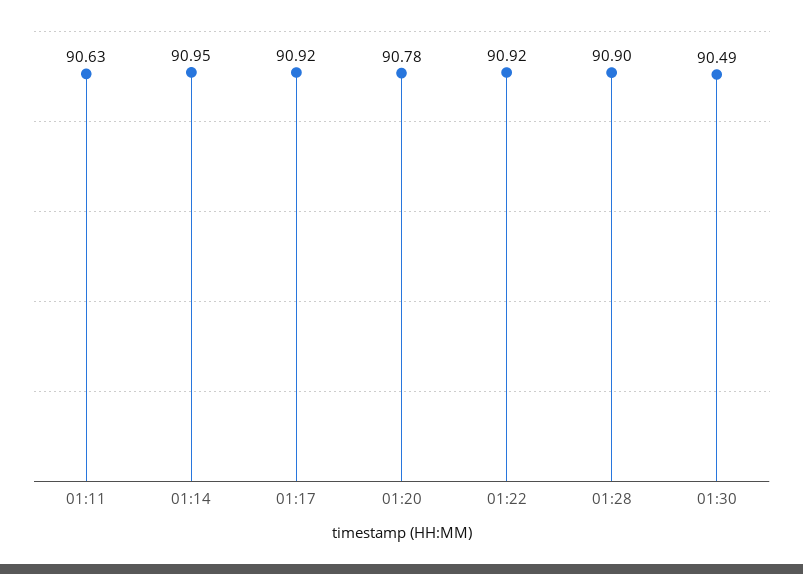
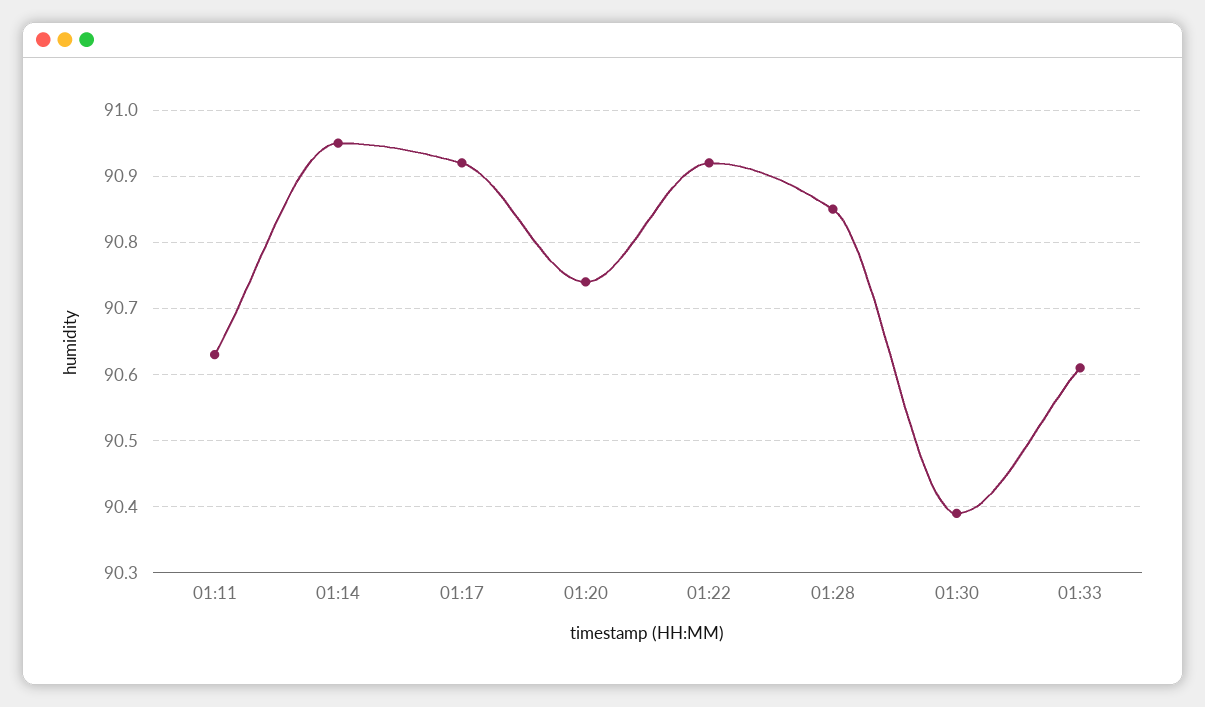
01:20: 90.78 -> 90.74
01:28: 90.9 -> 90.85
01:30: 90.49 -> 90.39
01:33: none -> 90.61

